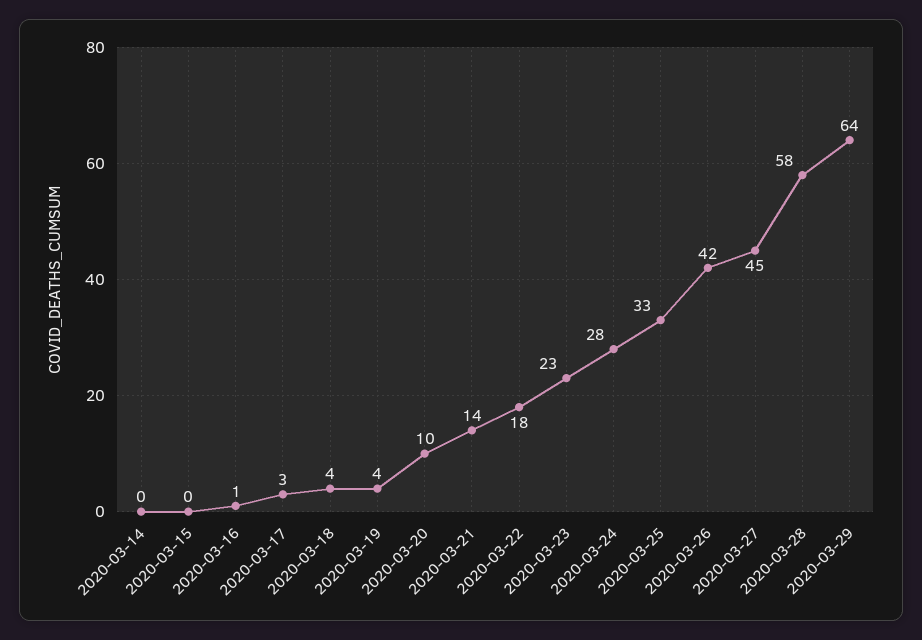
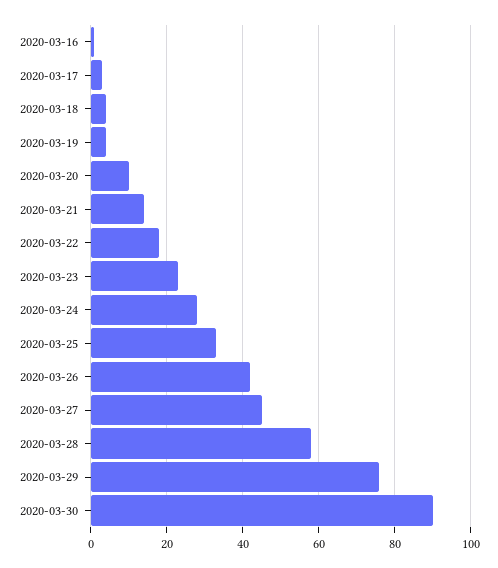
2020-03-14: 0 -> none
2020-03-15: 0 -> none
2020-03-29: 64 -> 75
2020-03-30: none -> 90

